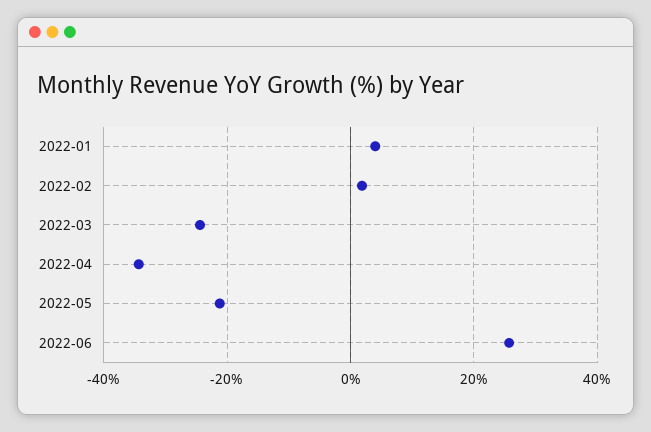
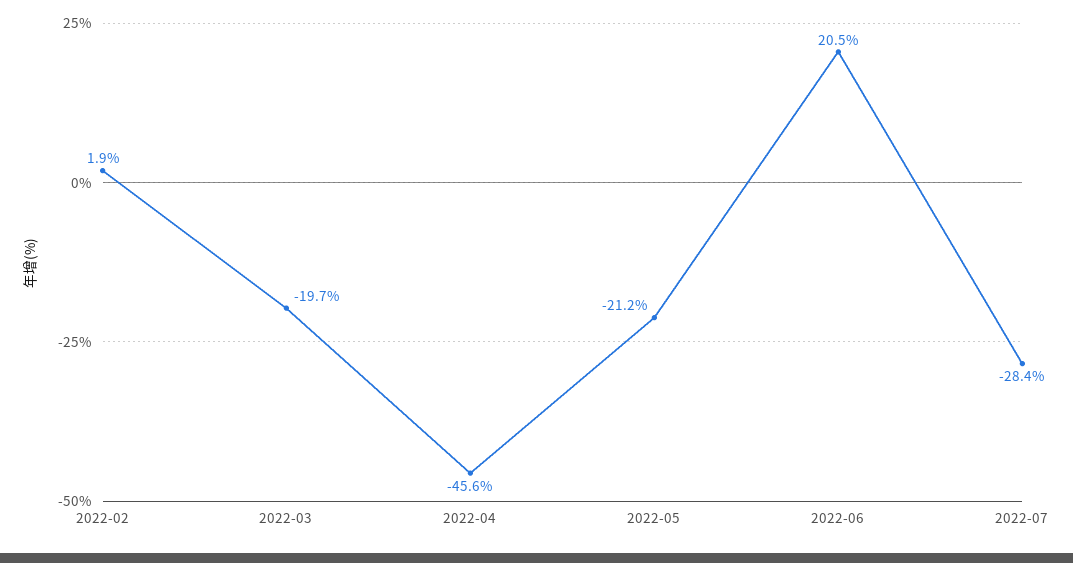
2022-01: 4 -> none
2022-03: -24 -> -19.7
2022-04: -34 -> -45.6
2022-06: 26 -> 20.5
2022-07: none -> -28.4

